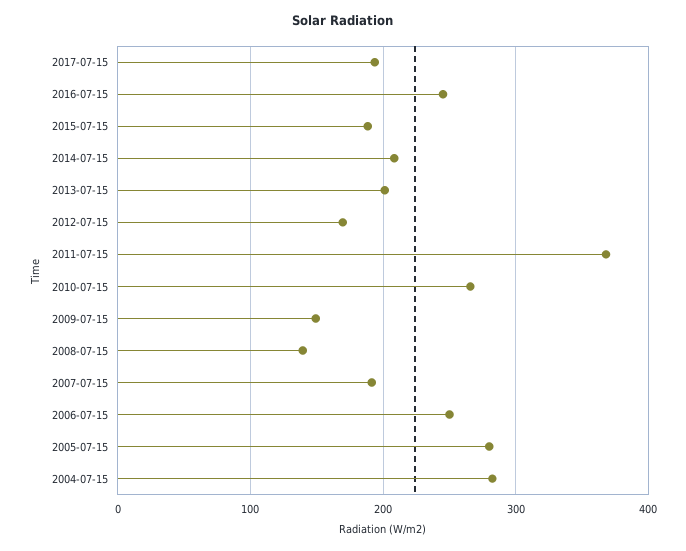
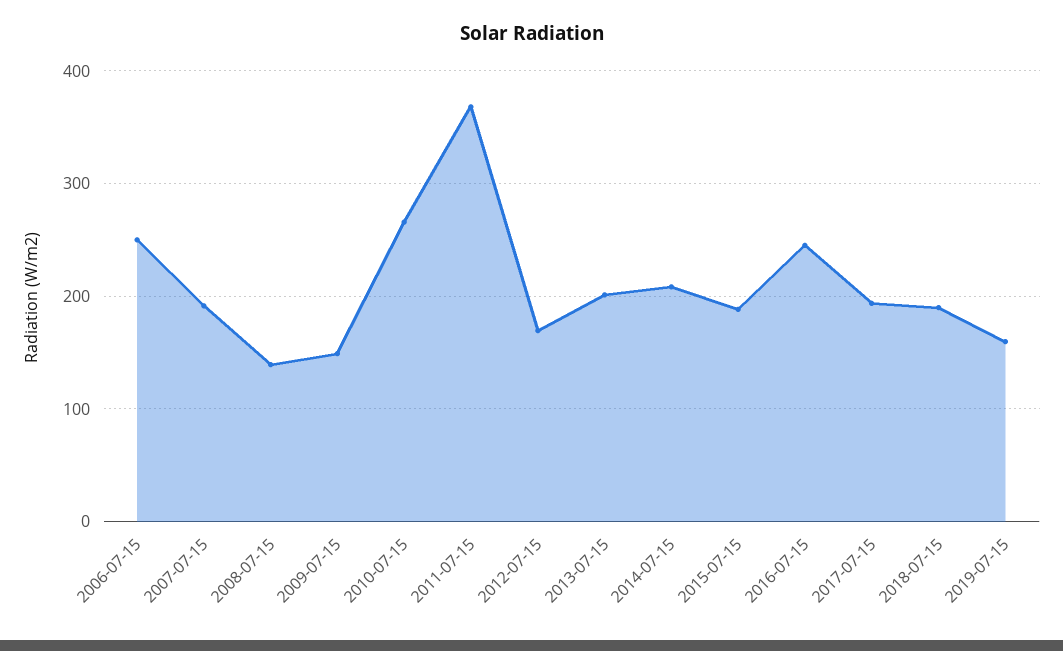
2005-07-15: 280 -> none
2004-07-15: 280 -> none
2018-07-15: none -> 190
2019-07-15: none -> 160

